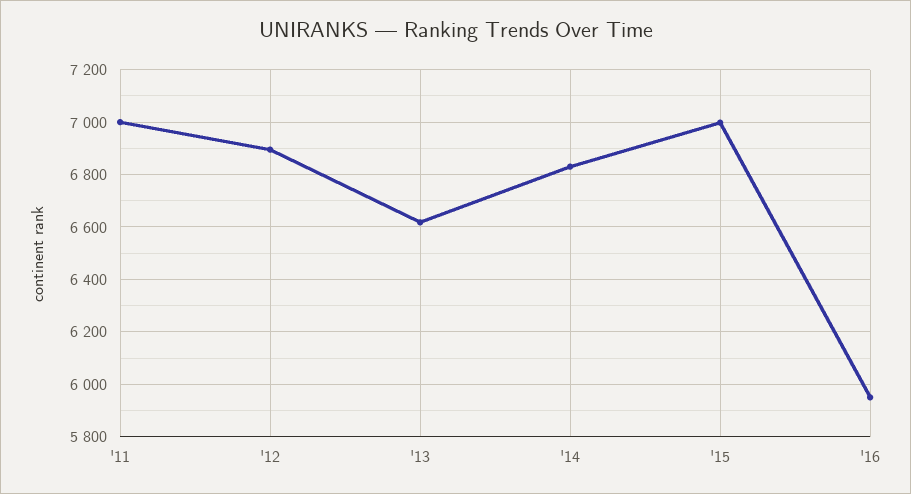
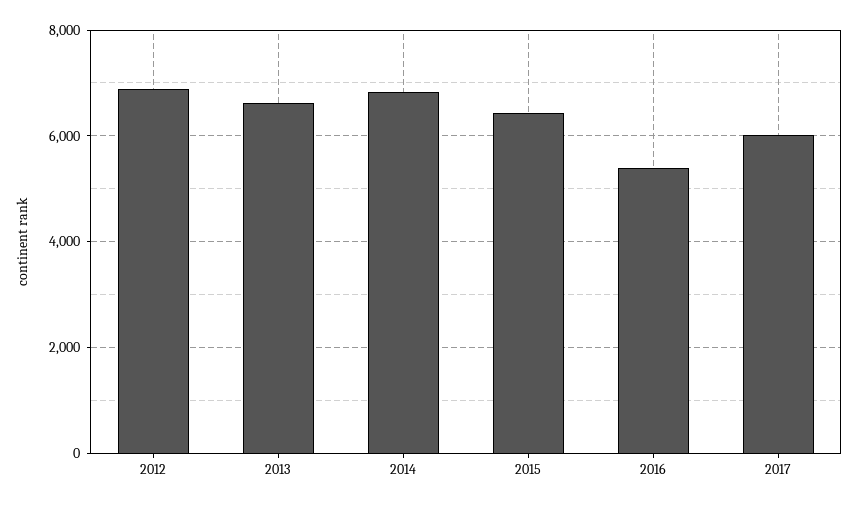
'11: 7000 -> none
'15: 7000 -> 6400
'16: 5950 -> 5400
2017: none -> 6000

